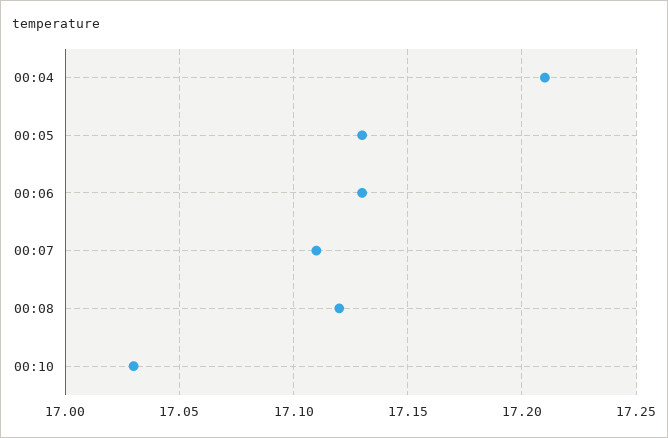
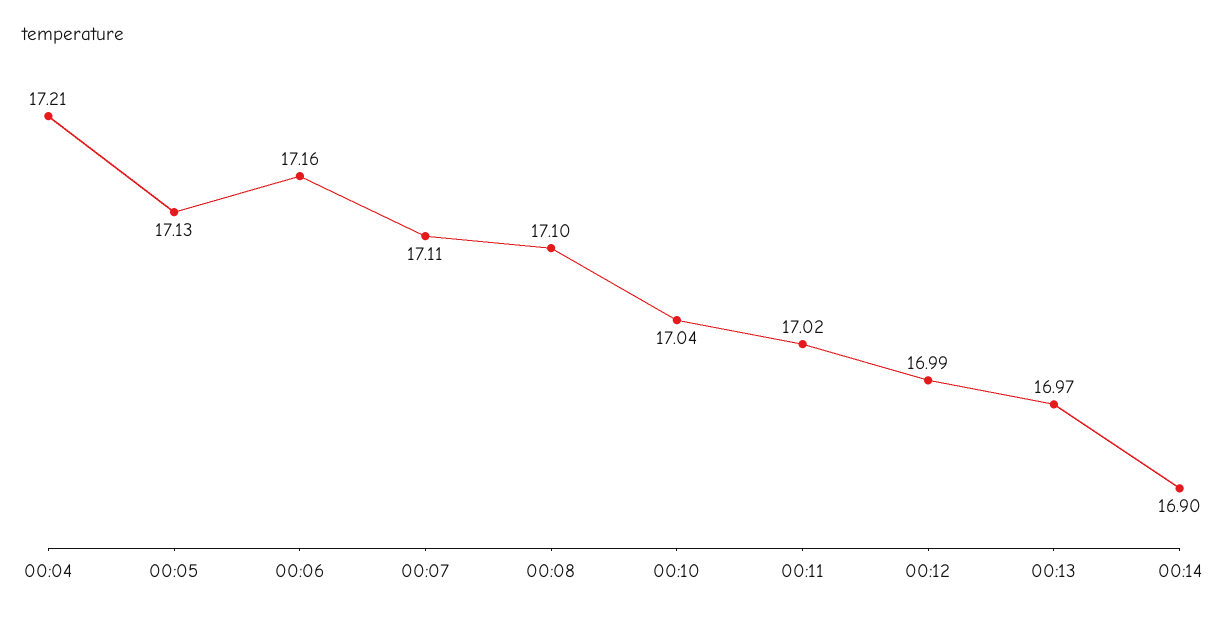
00:06: 17.13 -> 17.16
00:08: 17.12 -> 17.1
00:10: 17.03 -> 17.04
00:11: none -> 17.02
00:12: none -> 16.99
00:13: none -> 16.97
00:14: none -> 16.9

